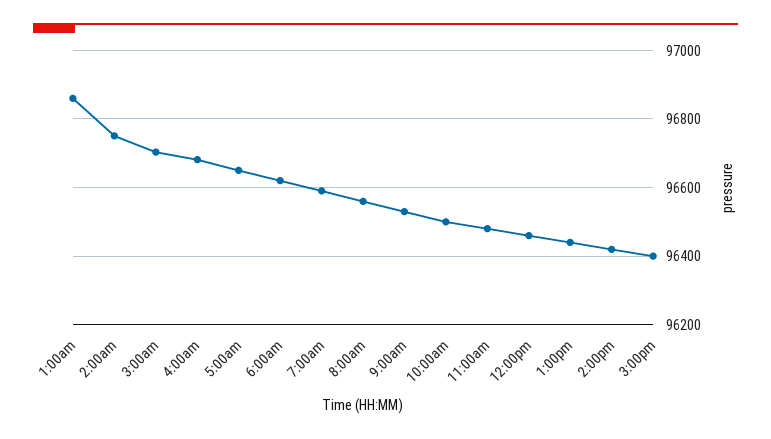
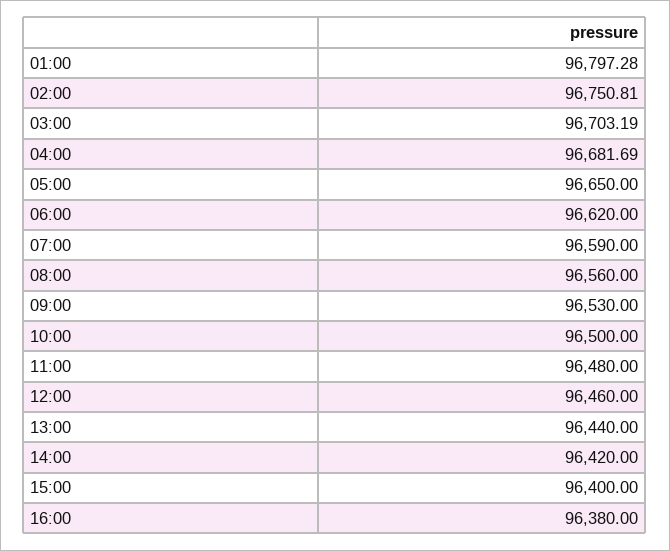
1:00am: 96860 -> 96797.28
16:00: none -> 96380

